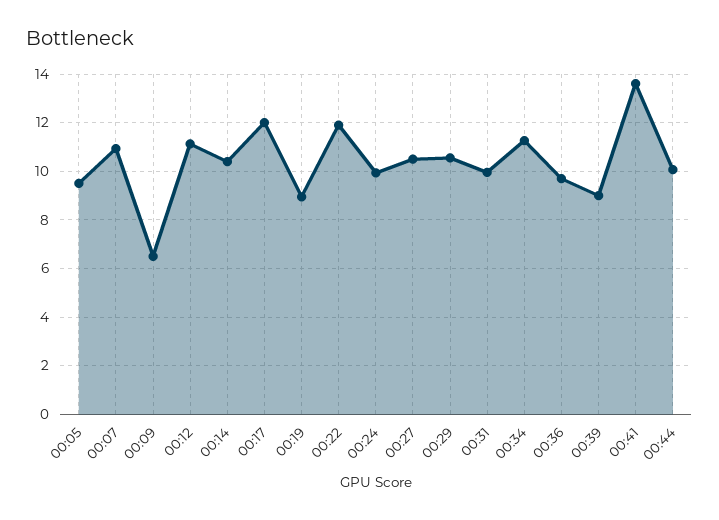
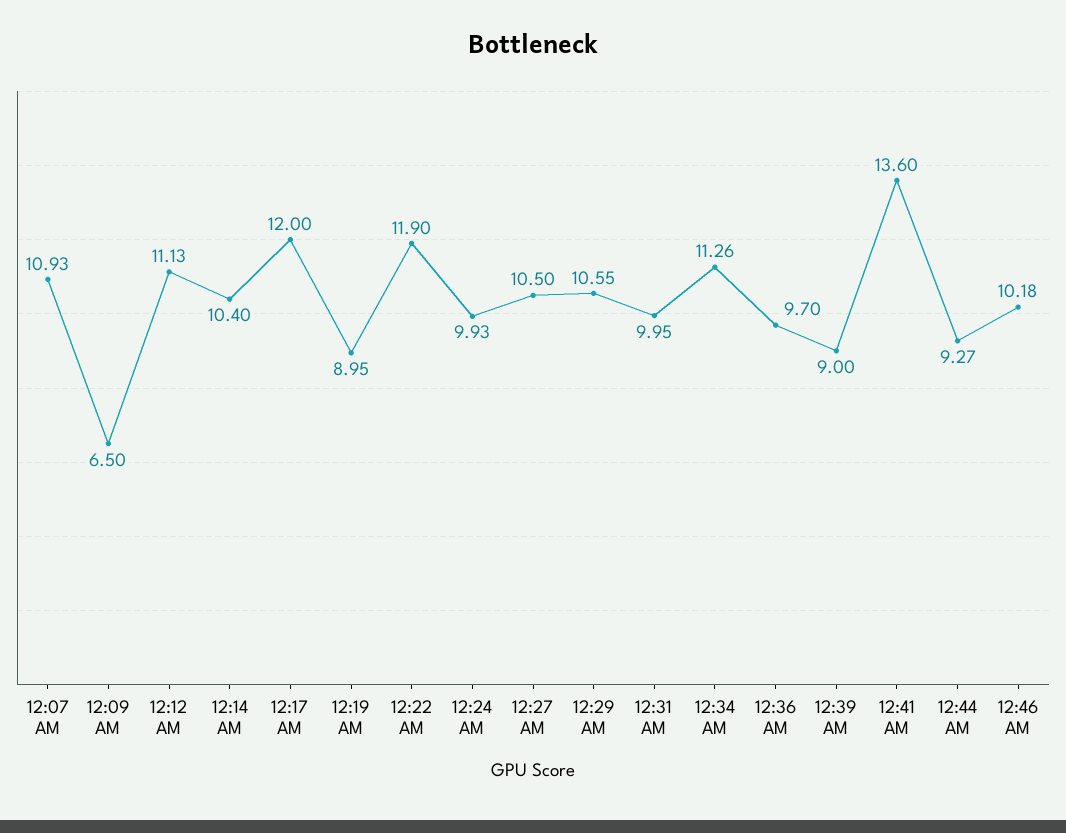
00:05: 9.5 -> none
00:44: 10 -> 9.27
12:46 AM: none -> 10.18

